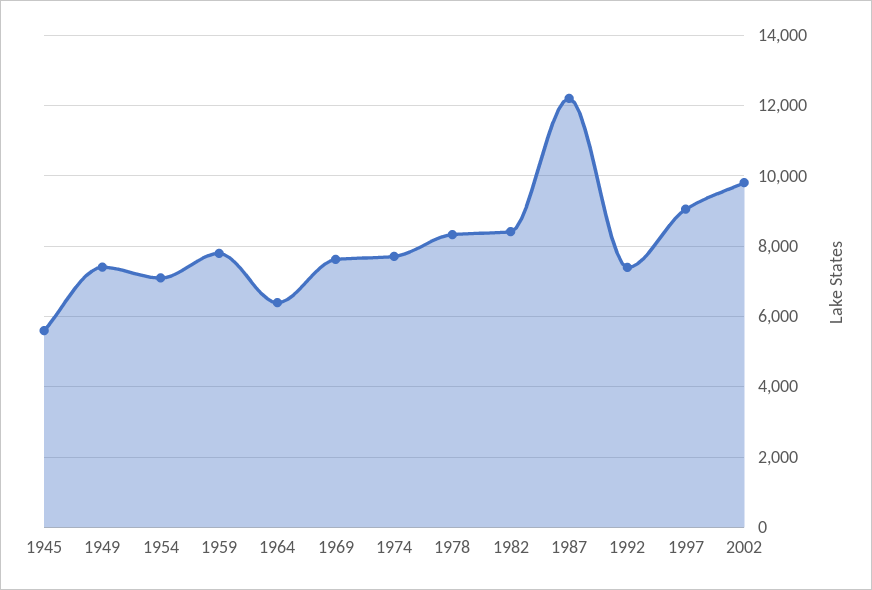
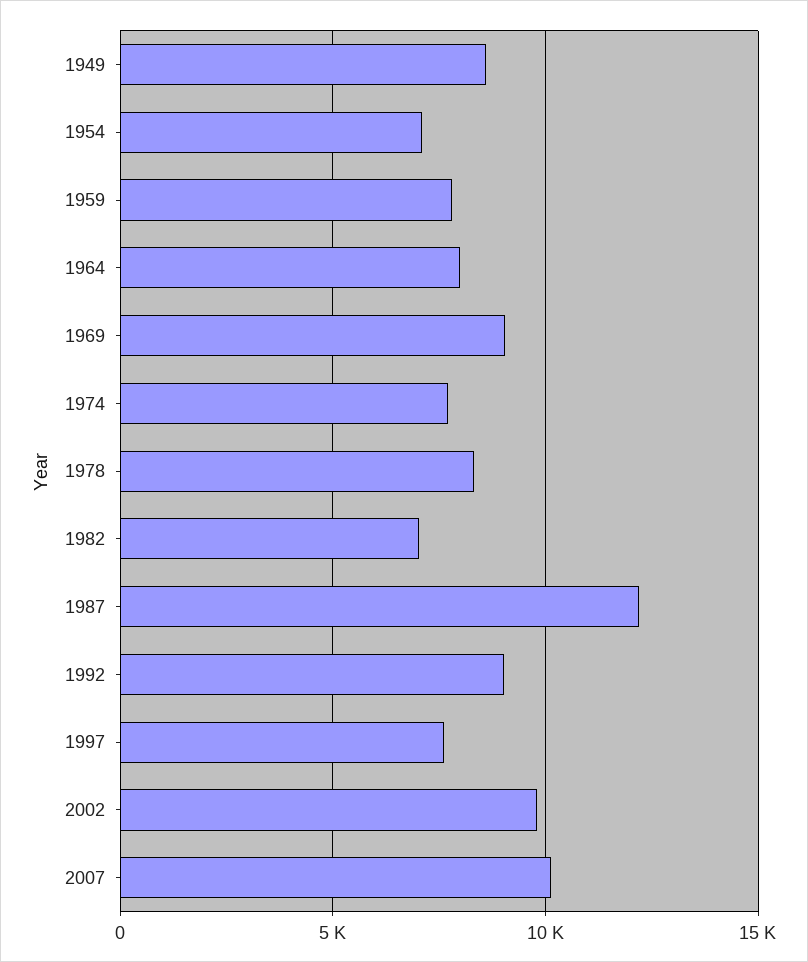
1945: 5600 -> none
1949: 7400 -> 8500
1964: 6400 -> 8000
1969: 7600 -> 9000
1982: 8400 -> 7000
1992: 7400 -> 9000
1997: 9000 -> 7500
2007: none -> 10000

